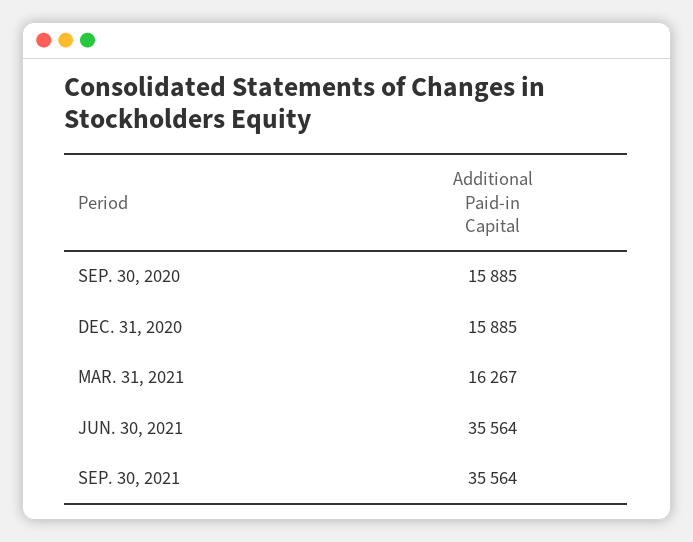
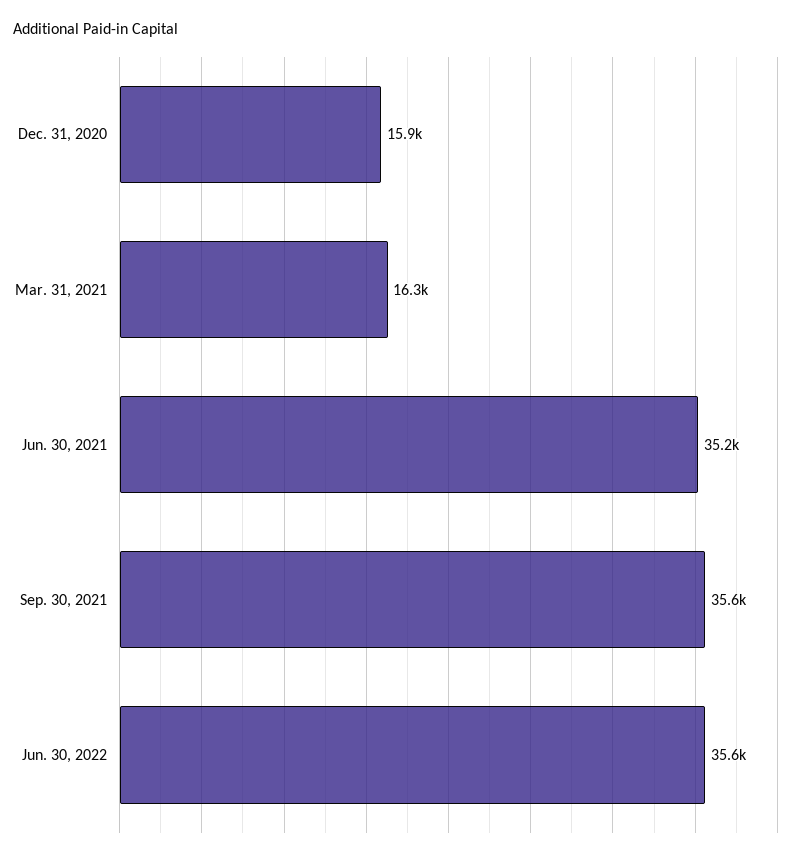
SEP. 30, 2020: 15885 -> none
JUN. 30, 2021: 35564 -> 35200
Jun. 30, 2022: none -> 35600

